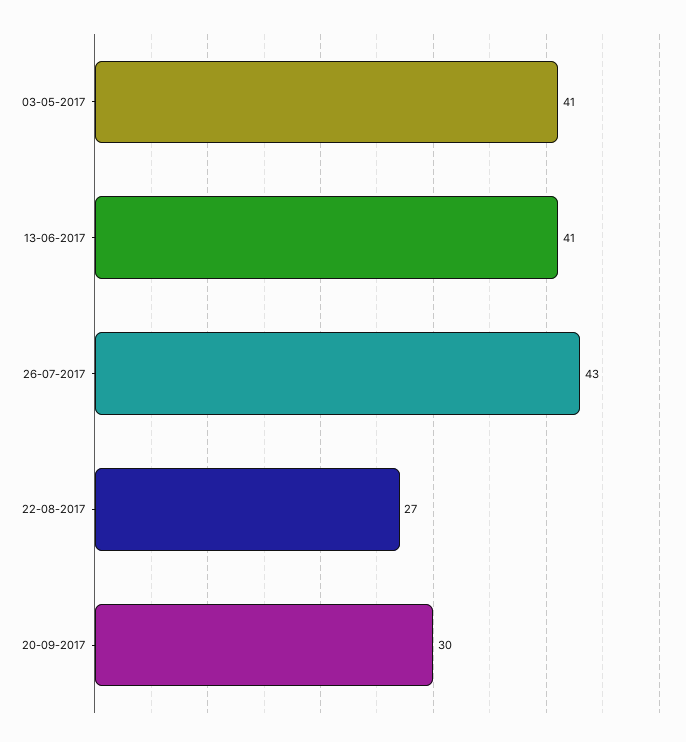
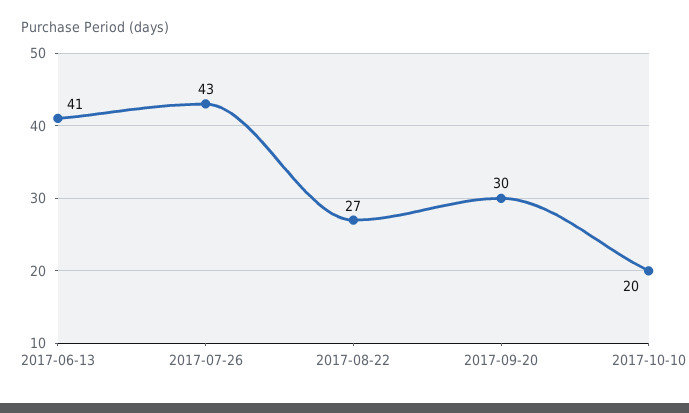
03-05-2017: 41 -> none
2017-10-10: none -> 20

